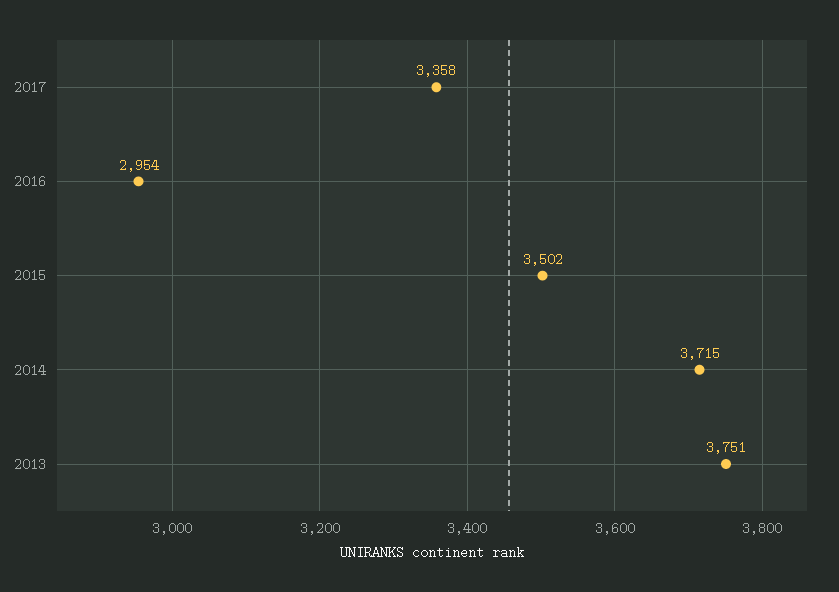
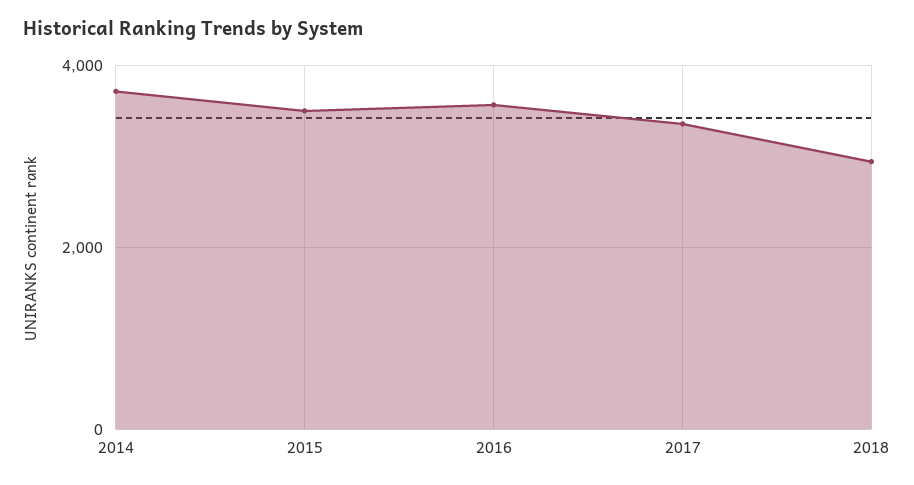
2016: 2954 -> 3600
2013: 3751 -> none
2018: none -> 3000

